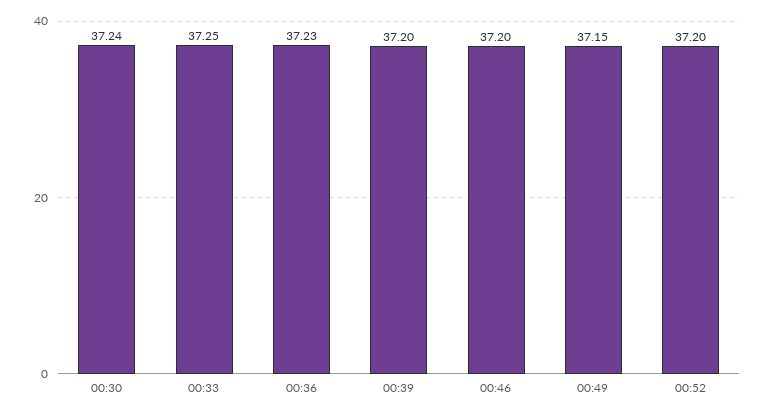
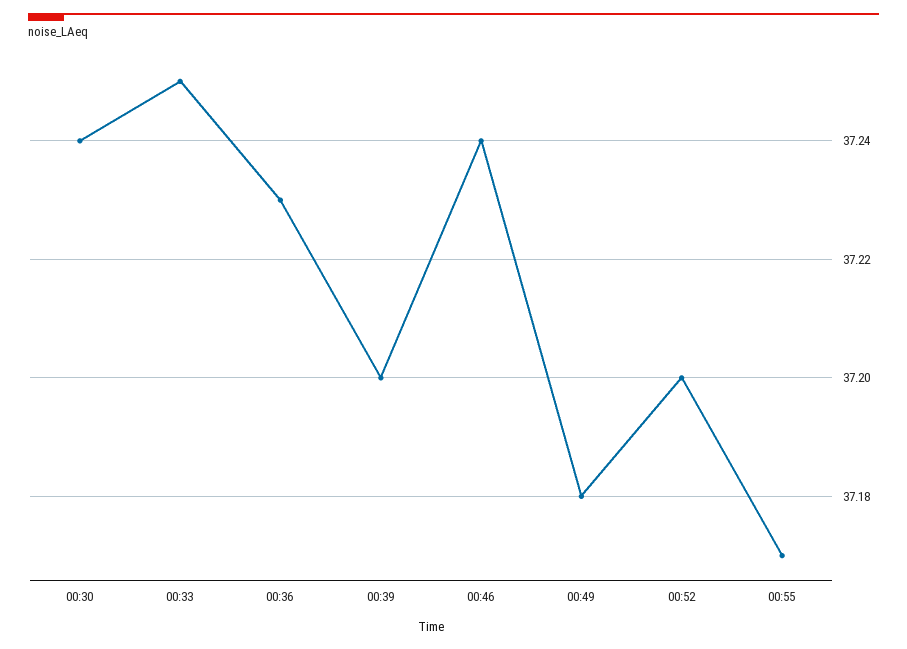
00:46: 37.2 -> 37.24
00:49: 37.15 -> 37.18
00:55: none -> 37.17

